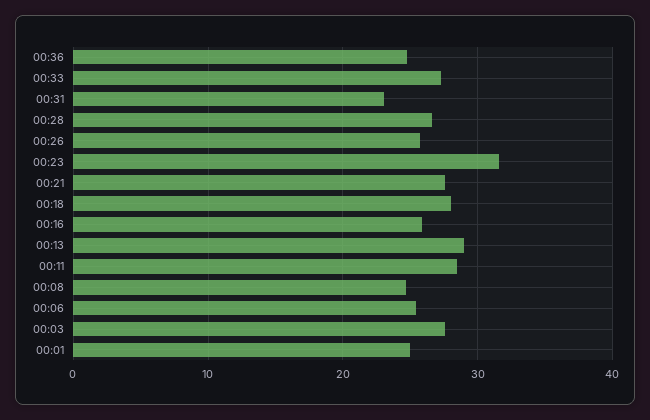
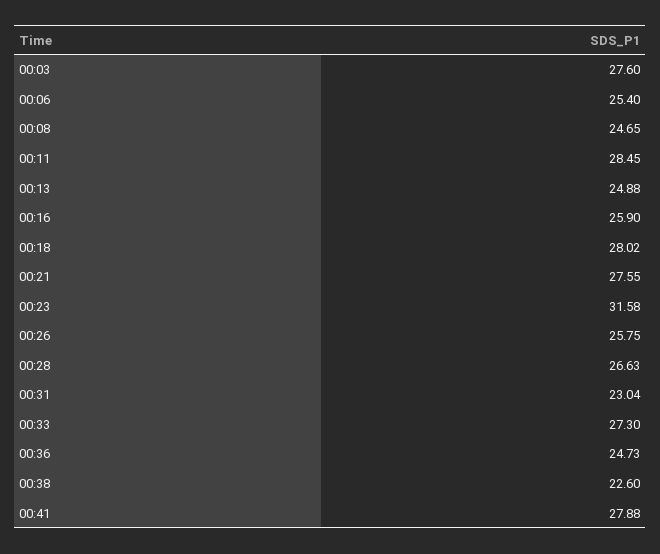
00:13: 29 -> 24.88
00:01: 25 -> none
00:38: none -> 22.6
00:41: none -> 27.88

